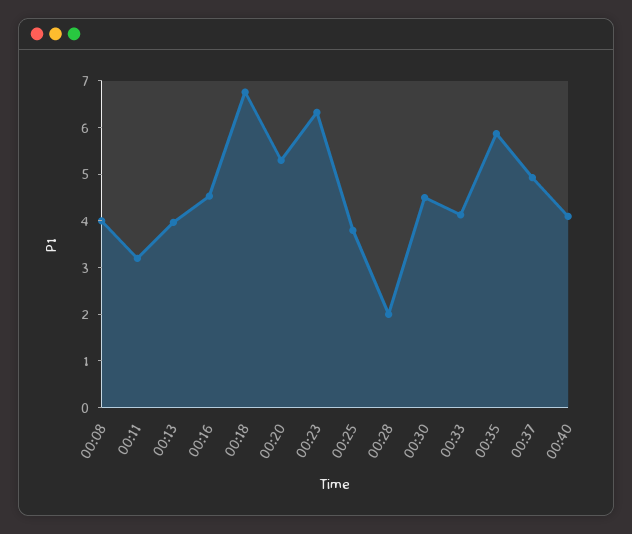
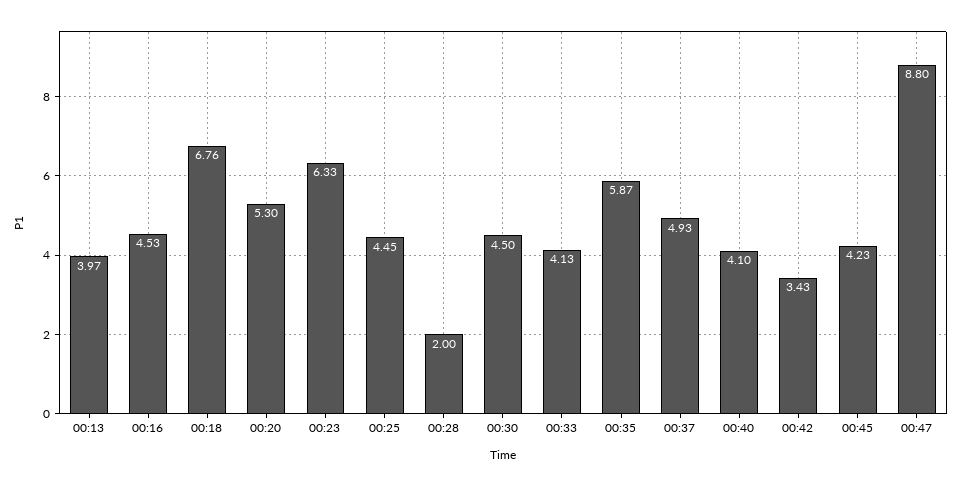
00:08: 4 -> none
00:11: 3.2 -> none
00:25: 3.8 -> 4.45
00:42: none -> 3.43
00:45: none -> 4.23
00:47: none -> 8.8

